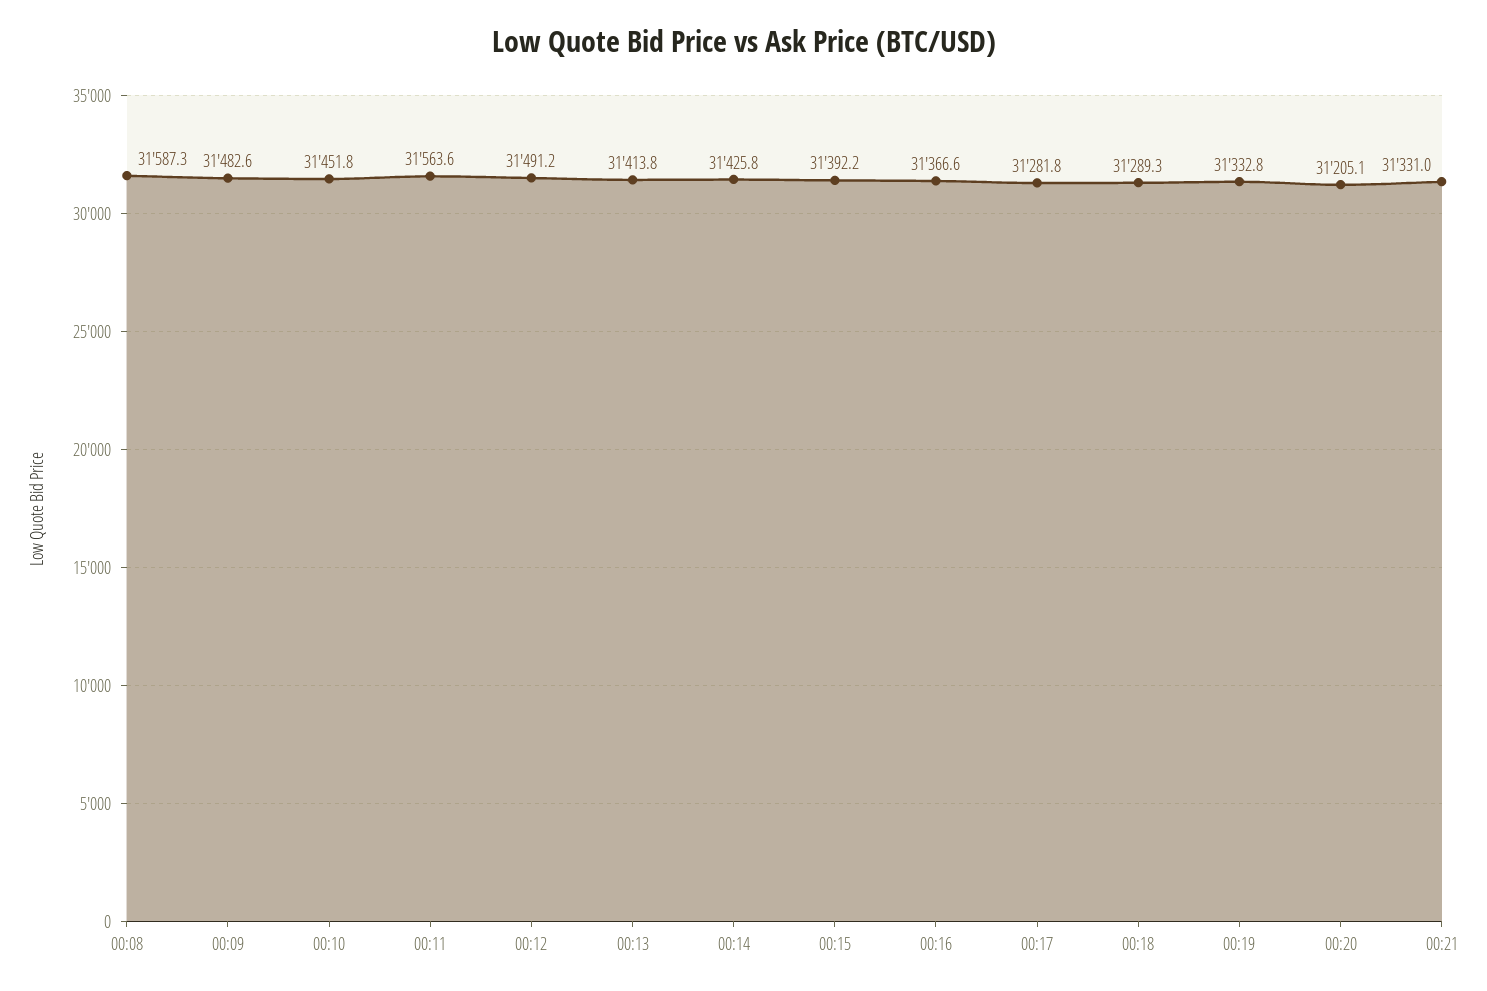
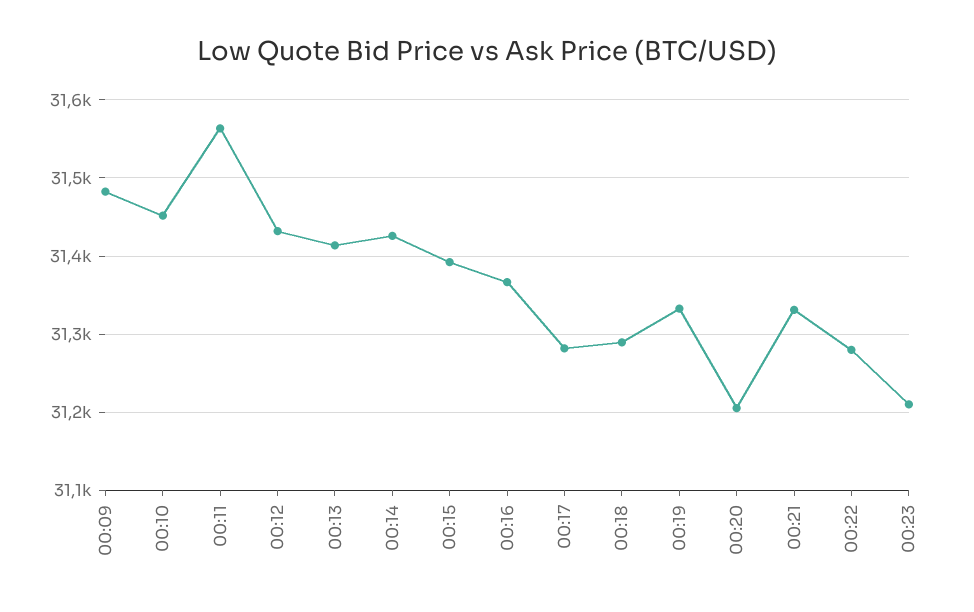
00:08: 31587.3 -> none
00:12: 31491.2 -> 31430
00:22: none -> 31280
00:23: none -> 31210

